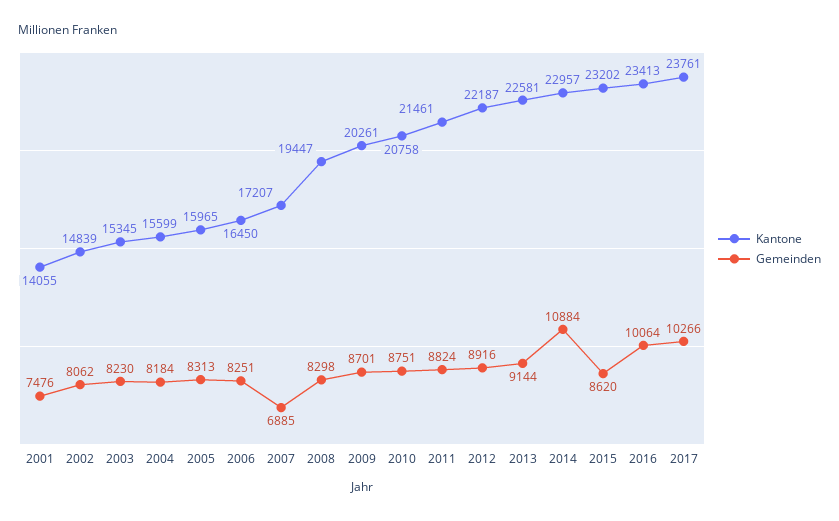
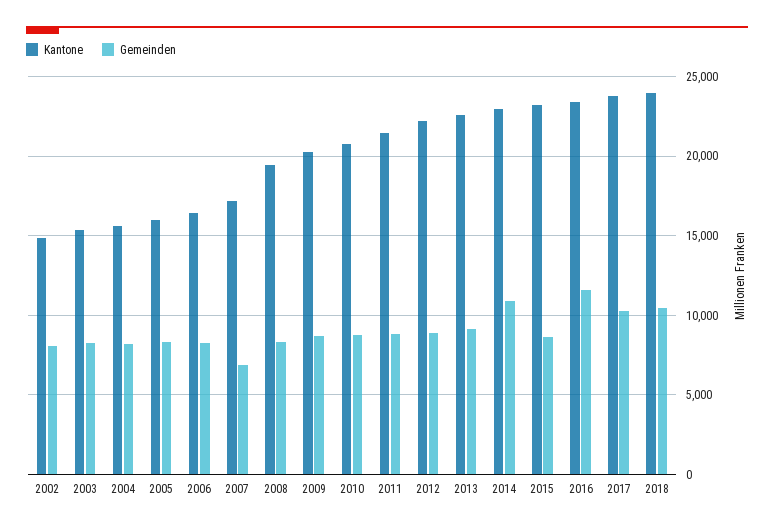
Kantone, 2001: 14055 -> none
Gemeinden, 2001: 7476 -> none
Gemeinden, 2016: 10064 -> 11500
Kantone, 2018: none -> 24000
Gemeinden, 2018: none -> 10500

